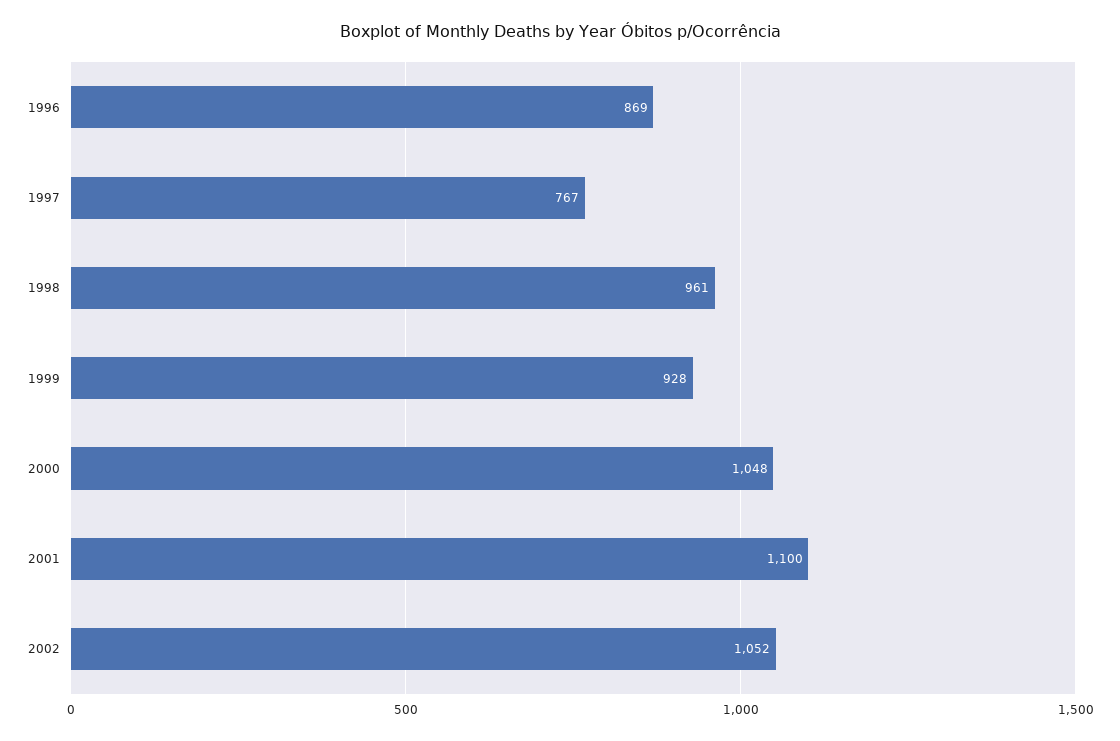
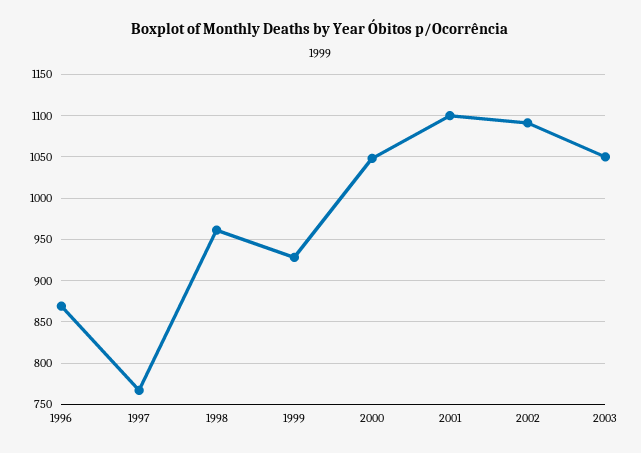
2002: 1052 -> 1090
2003: none -> 1050

